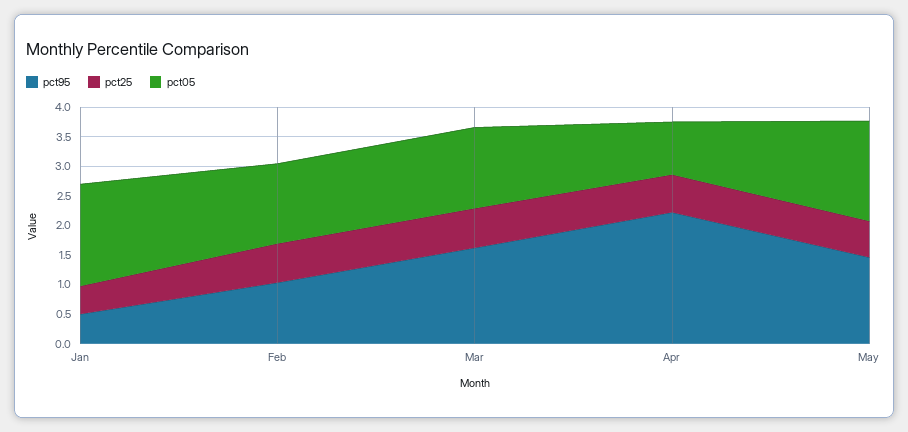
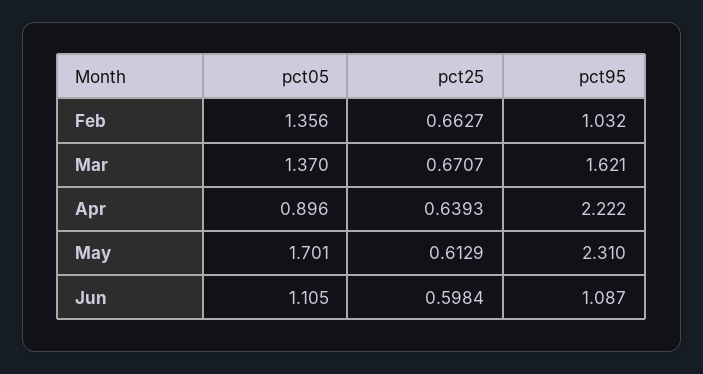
pct95, Jan: 0.5 -> none
pct25, Jan: 0.5 -> none
pct05, Jan: 1.75 -> none
pct95, May: 1.5 -> 2.31
pct05, Jun: none -> 1.105
pct25, Jun: none -> 0.5984
pct95, Jun: none -> 1.087

